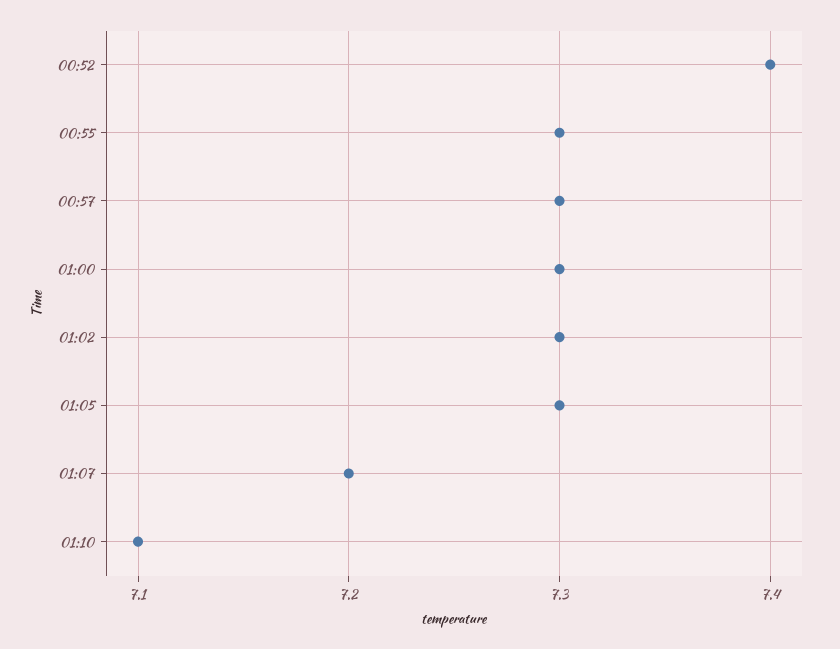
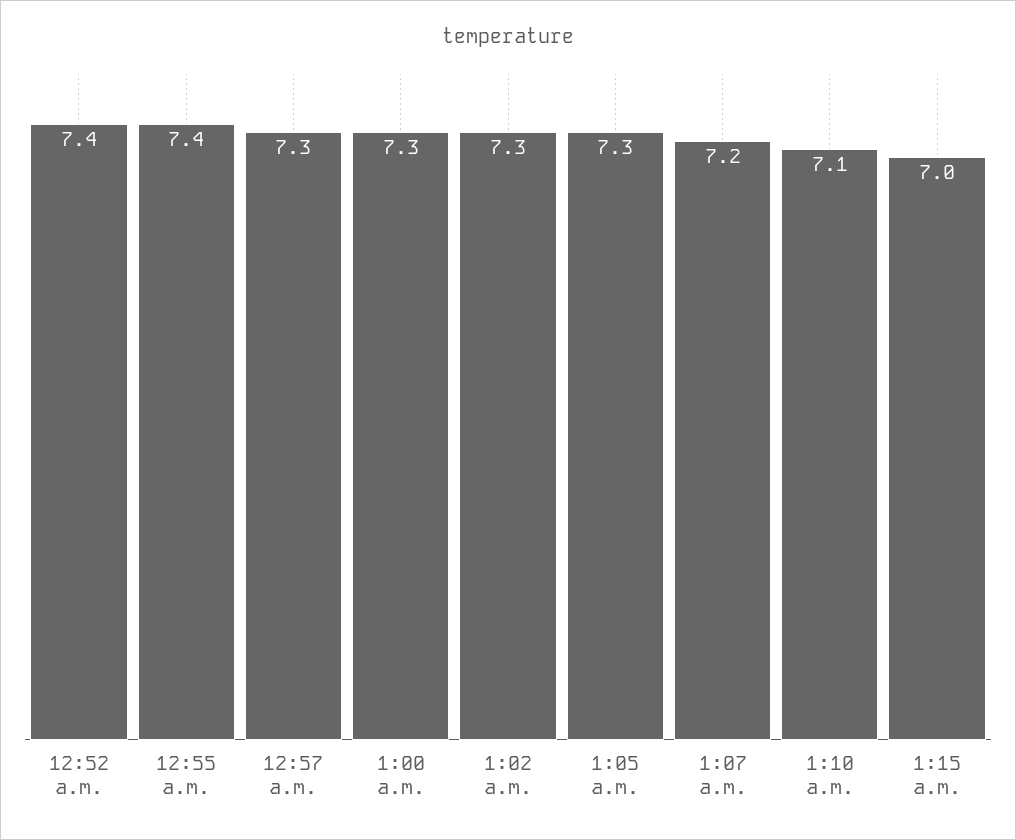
00:55: 7.3 -> 7.4
1:15 a.m.: none -> 7

